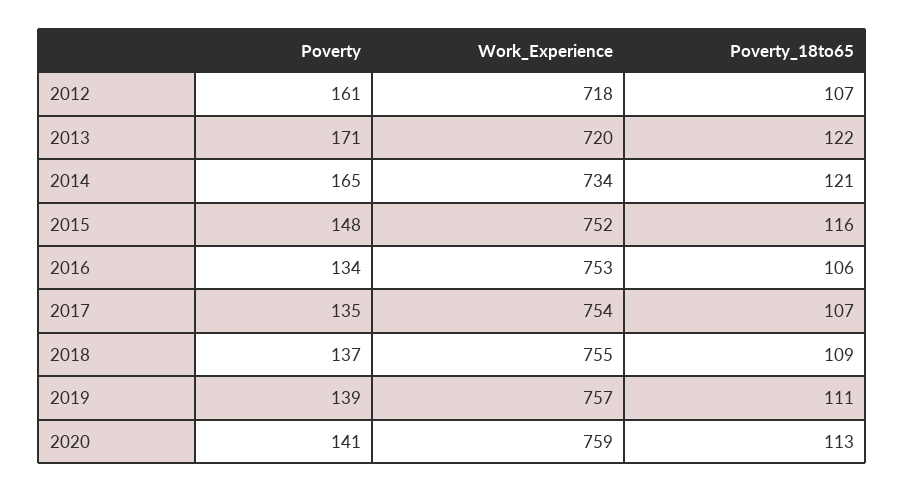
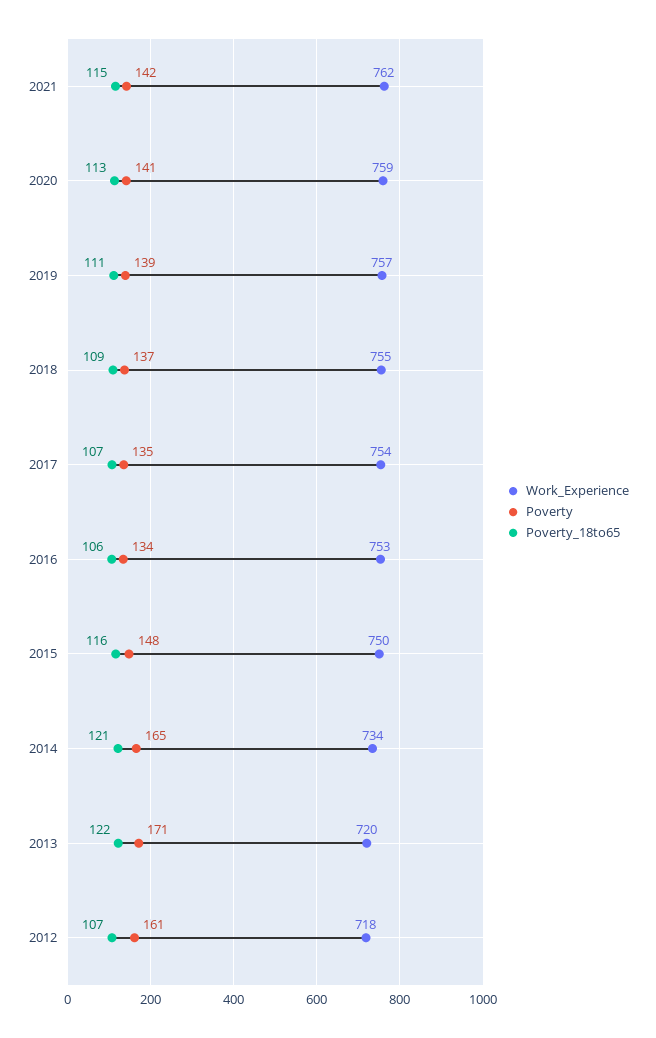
Work_Experience, 2015: 752 -> 750
Work_Experience, 2021: none -> 762
Poverty, 2021: none -> 142
Poverty_18to65, 2021: none -> 115

